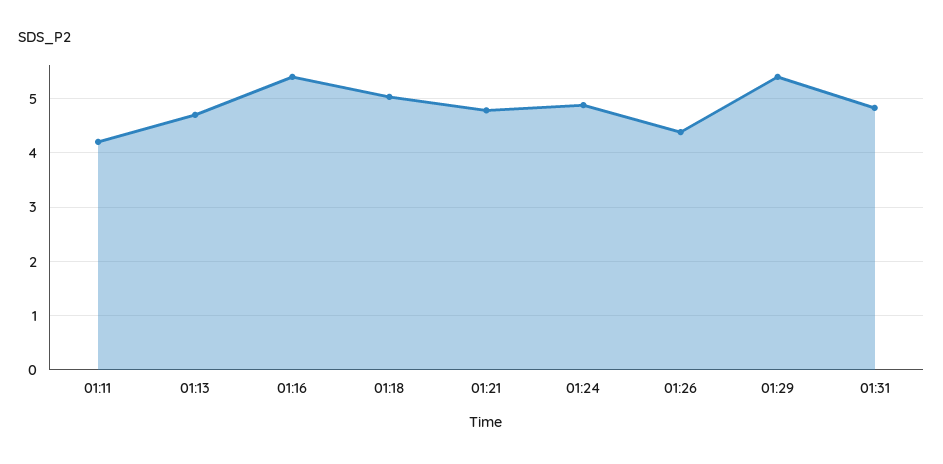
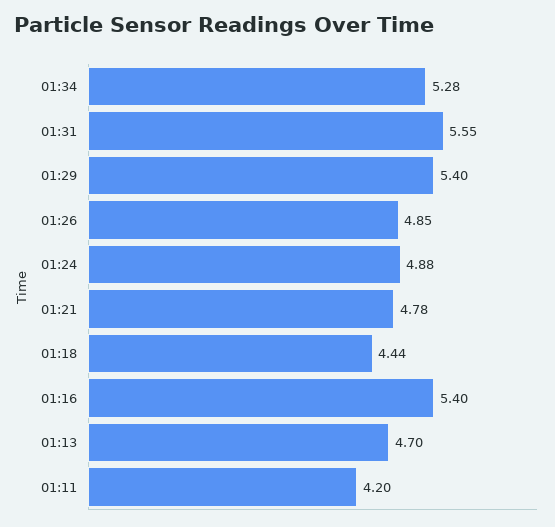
01:18: 5 -> 4.44
01:26: 4.4 -> 4.85
01:31: 4.8 -> 5.55
01:34: none -> 5.28

